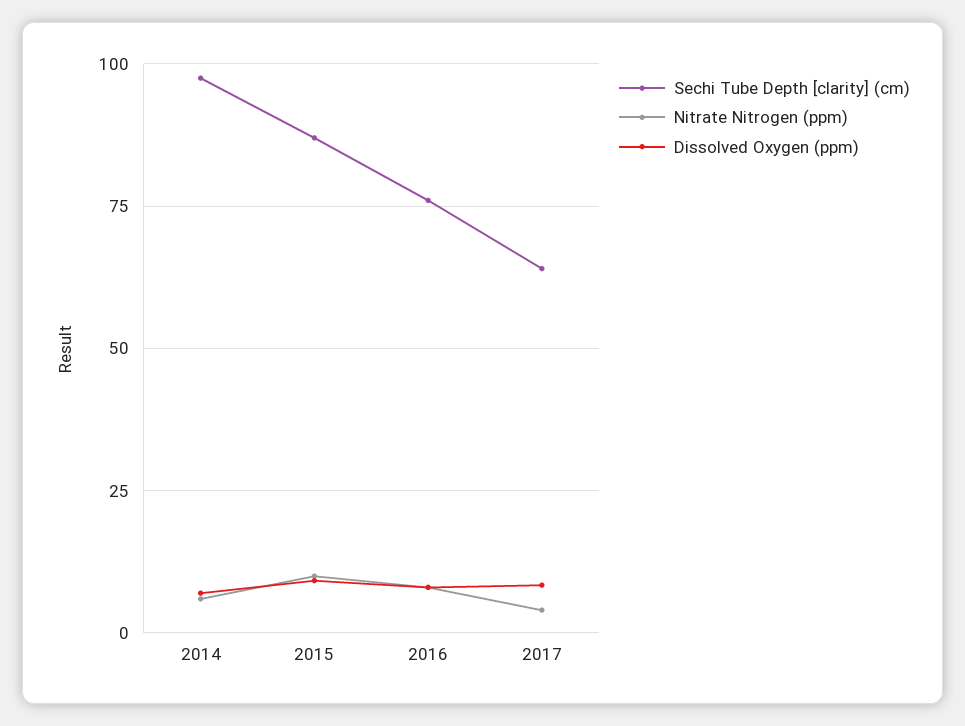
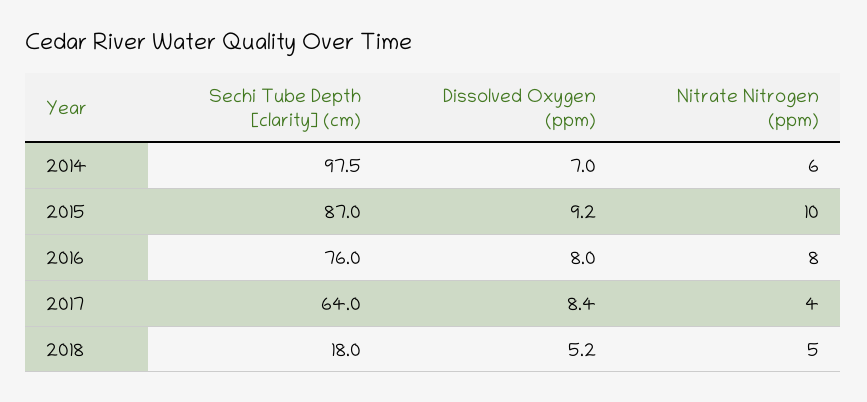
Sechi Tube Depth [clarity] (cm), 2018: none -> 18
Dissolved Oxygen (ppm), 2018: none -> 5.2
Nitrate Nitrogen (ppm), 2018: none -> 5

